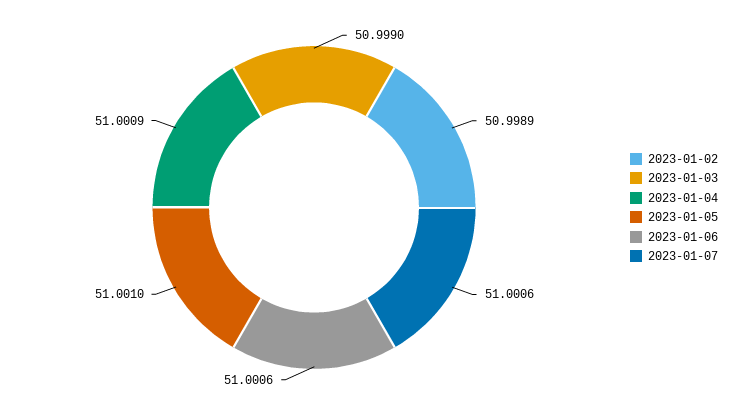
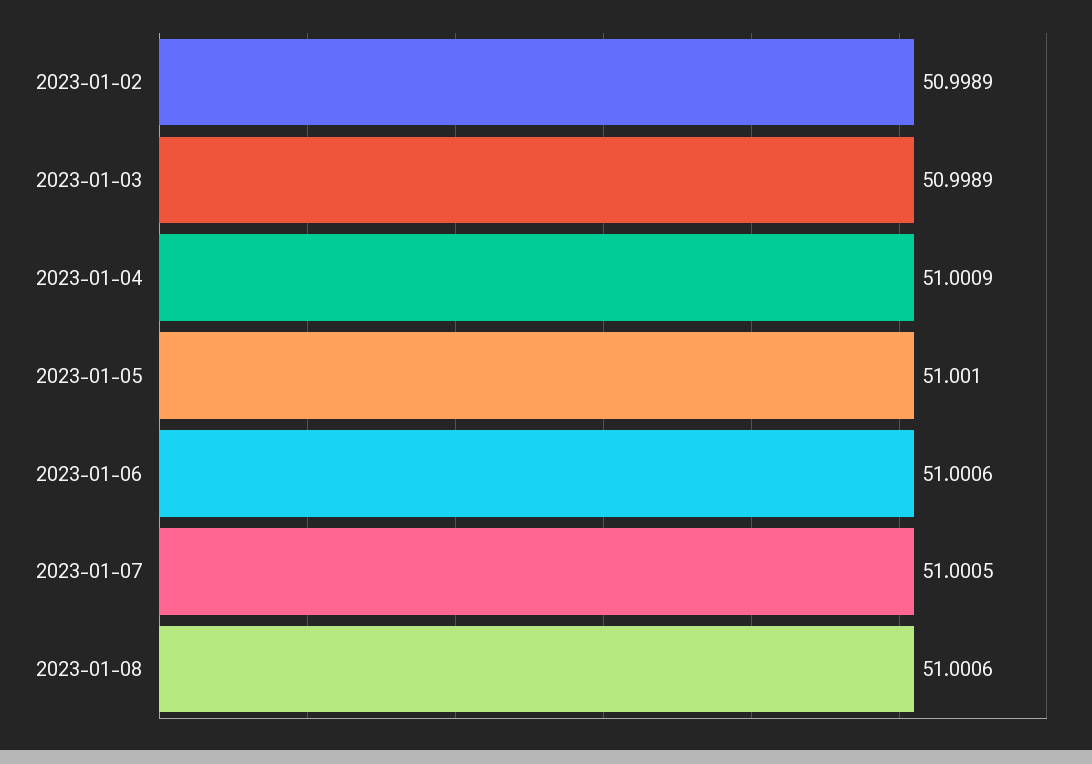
2023-01-03: 50.999 -> 50.9989
2023-01-07: 51.0006 -> 51.0005
2023-01-08: none -> 51.0006

